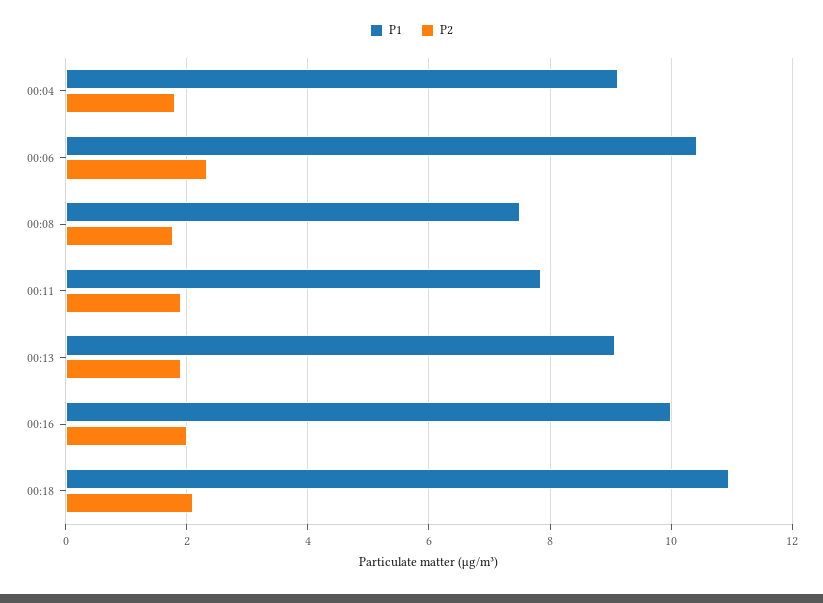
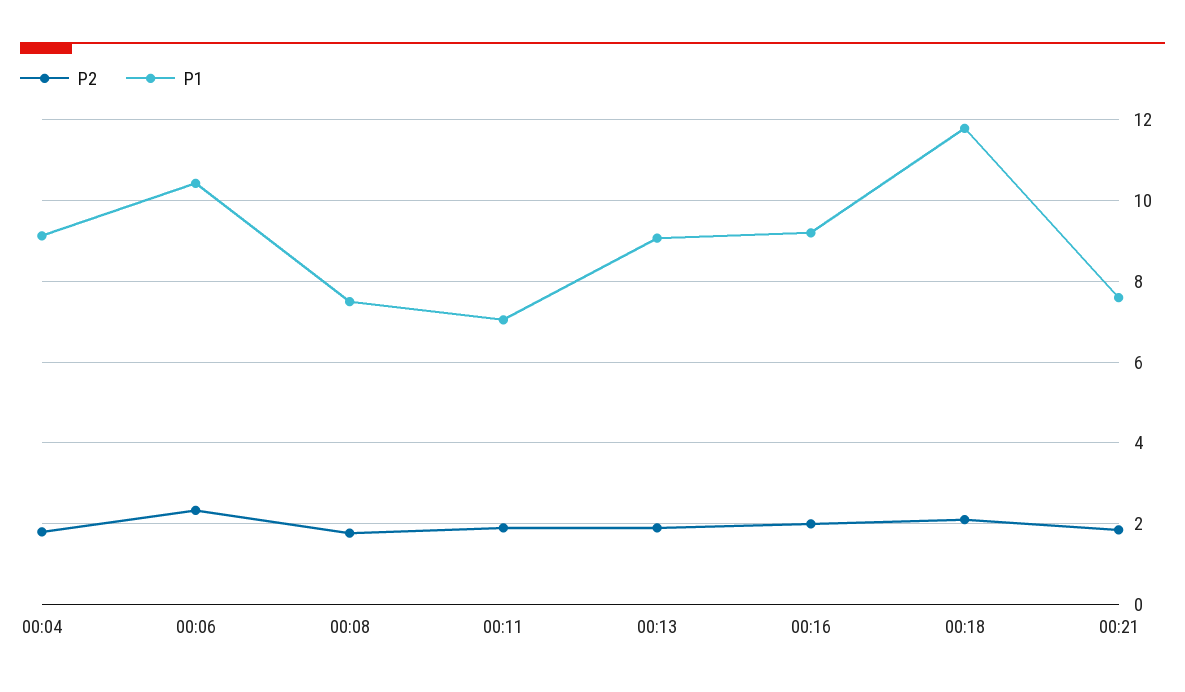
P1, 00:11: 7.8 -> 7
P1, 00:16: 10 -> 9.2
P1, 00:18: 11 -> 11.8
P2, 00:21: none -> 1.8
P1, 00:21: none -> 7.6

